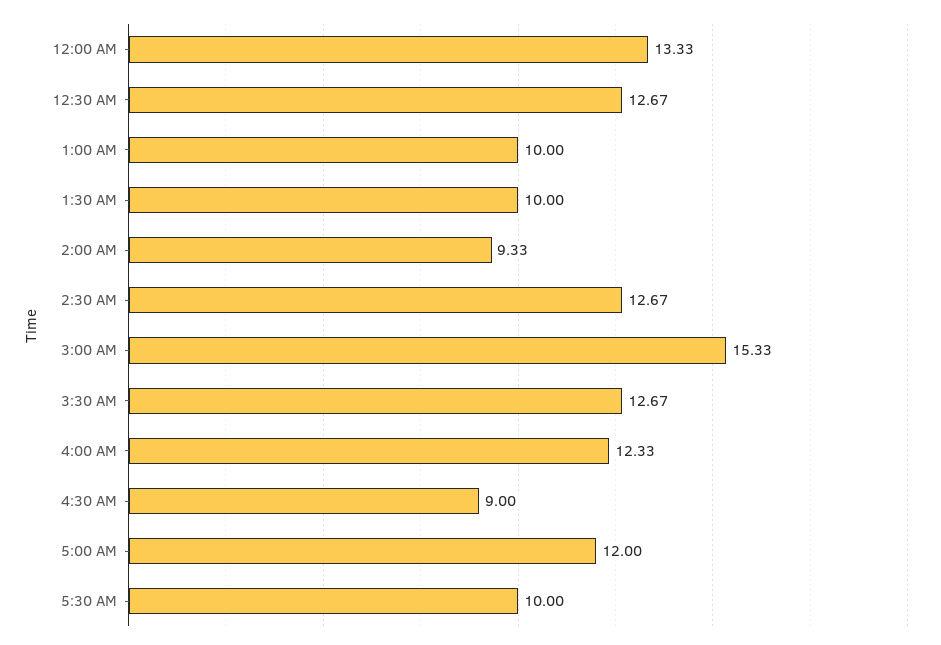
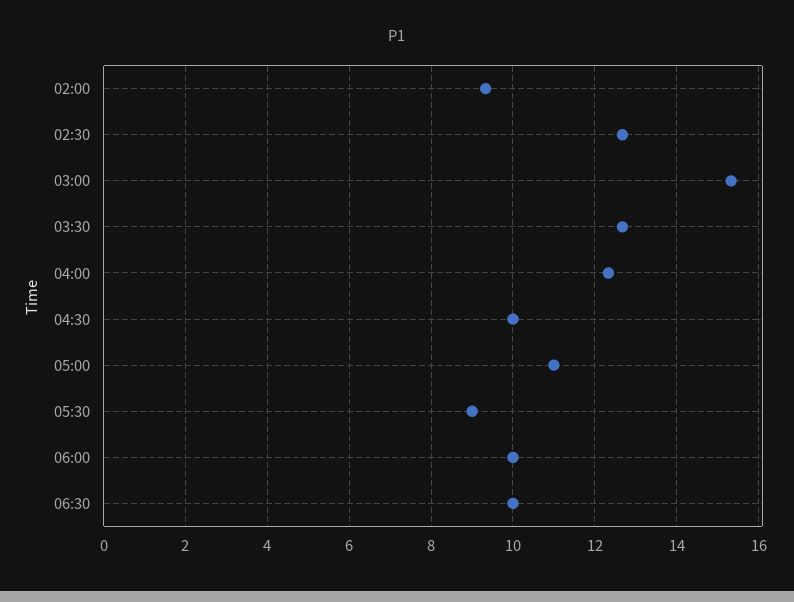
12:00 AM: 13.33 -> none
12:30 AM: 12.67 -> none
1:00 AM: 10 -> none
1:30 AM: 10 -> none
4:30 AM: 9 -> 10
5:00 AM: 12 -> 11
5:30 AM: 10 -> 9
06:00: none -> 10
06:30: none -> 10

